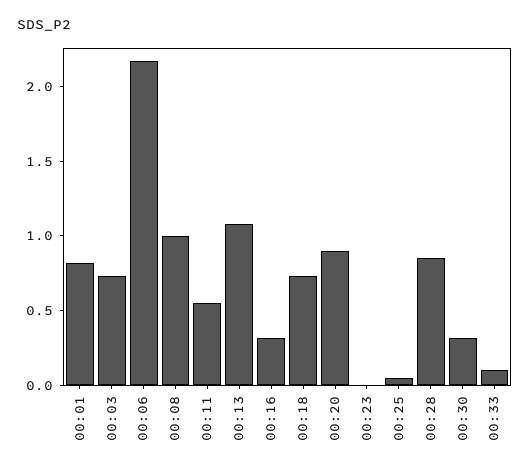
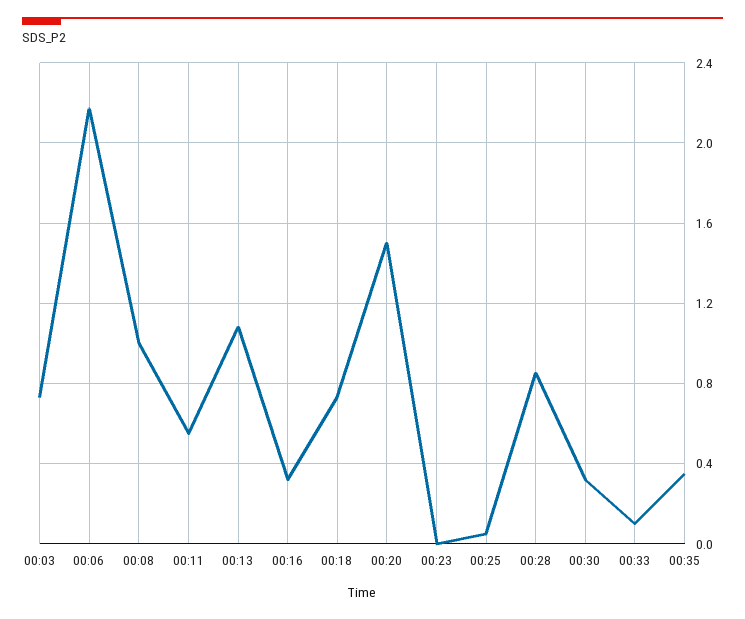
00:01: 0.8 -> none
00:20: 0.9 -> 1.5
00:35: none -> 0.35

